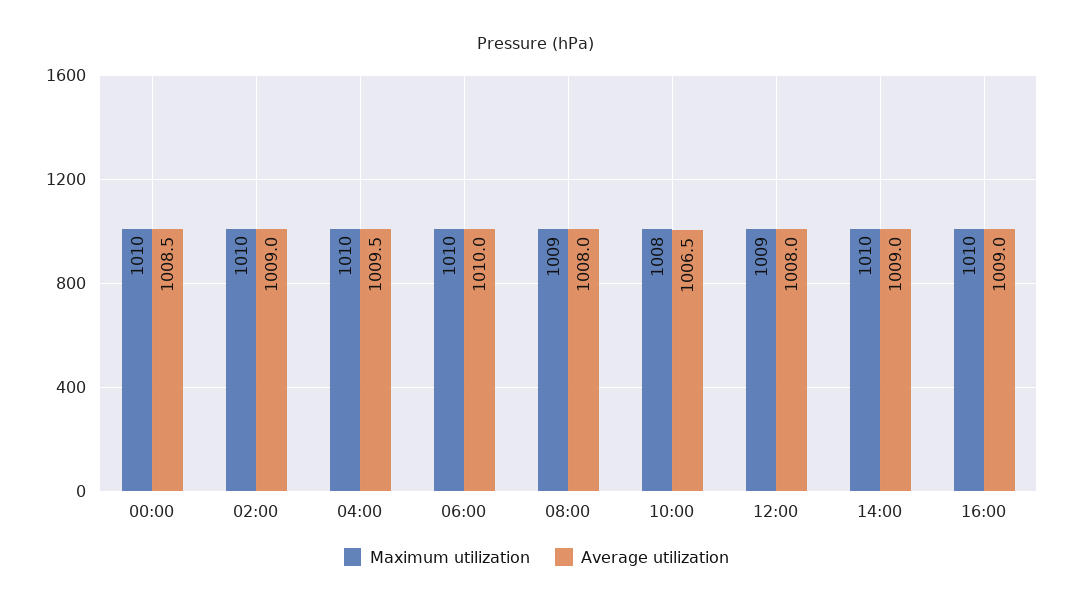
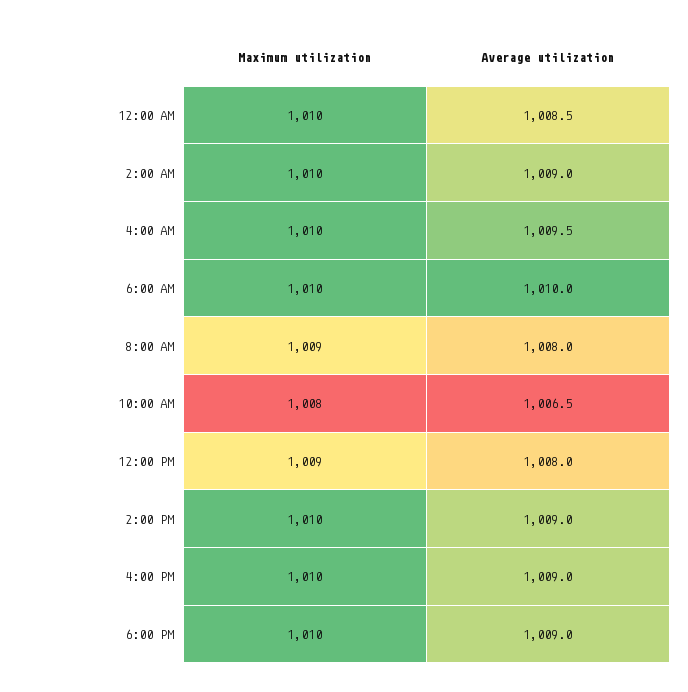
Maximum utilization, 6:00 PM: none -> 1010
Average utilization, 6:00 PM: none -> 1009

